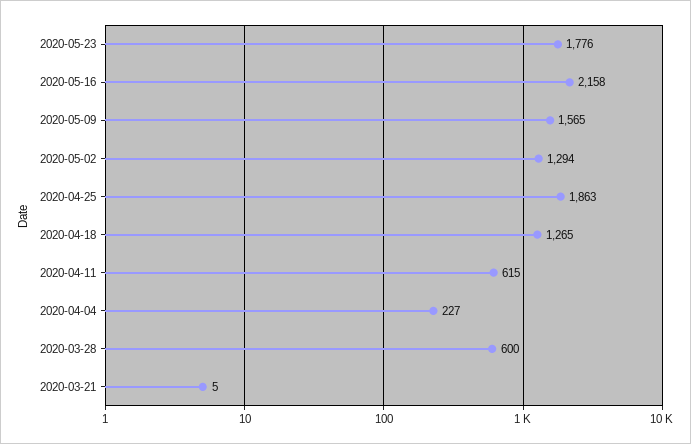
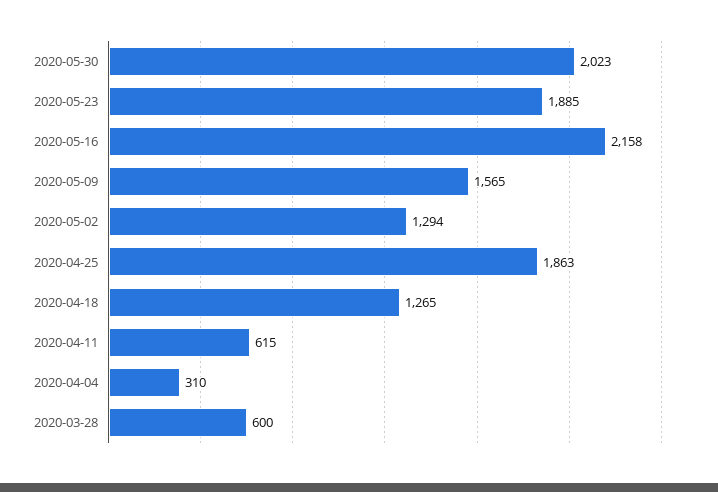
2020-05-23: 1776 -> 1885
2020-04-04: 227 -> 310
2020-03-21: 5 -> none
2020-05-30: none -> 2023

